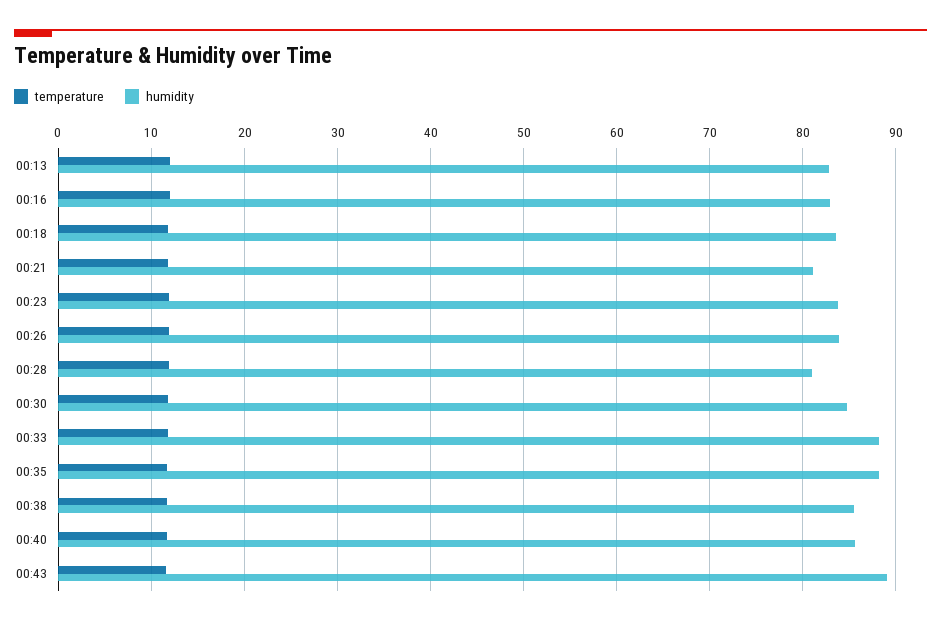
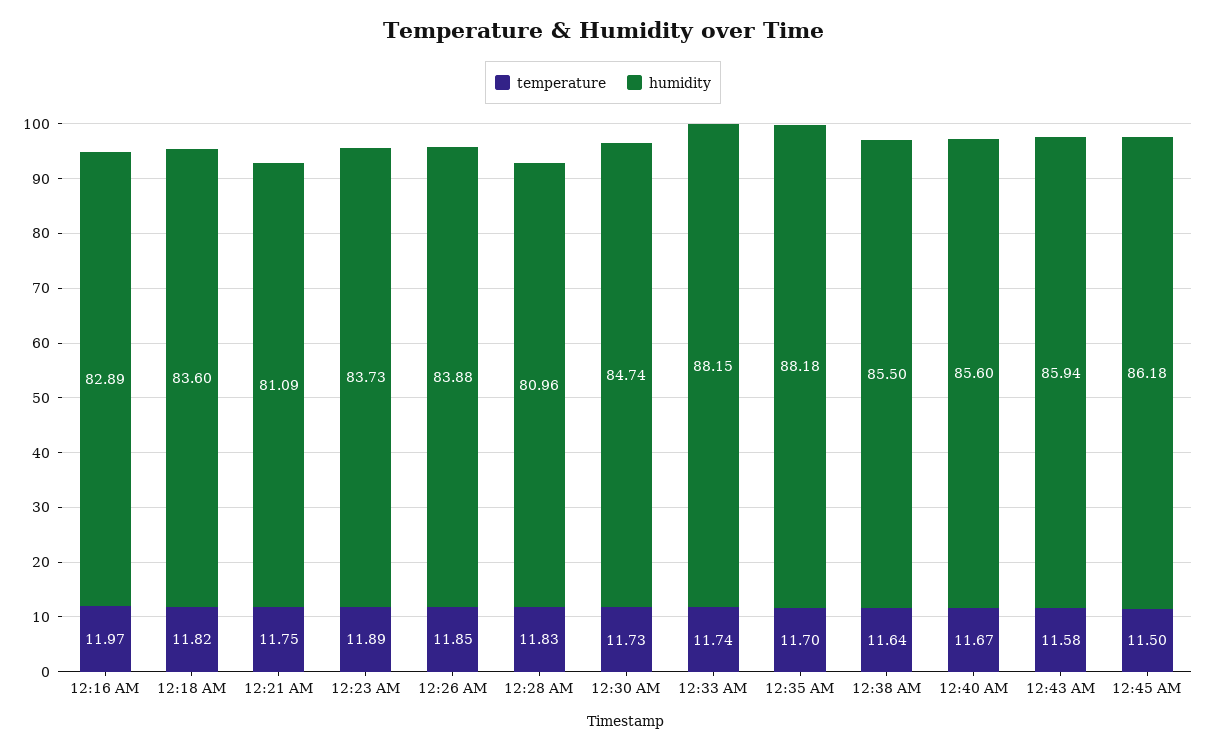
temperature, 00:13: 12 -> none
humidity, 00:13: 83 -> none
humidity, 00:43: 89 -> 85.94
temperature, 12:45 AM: none -> 11.5
humidity, 12:45 AM: none -> 86.18

